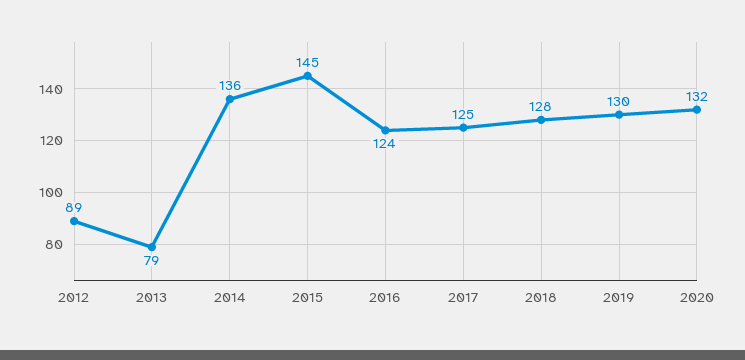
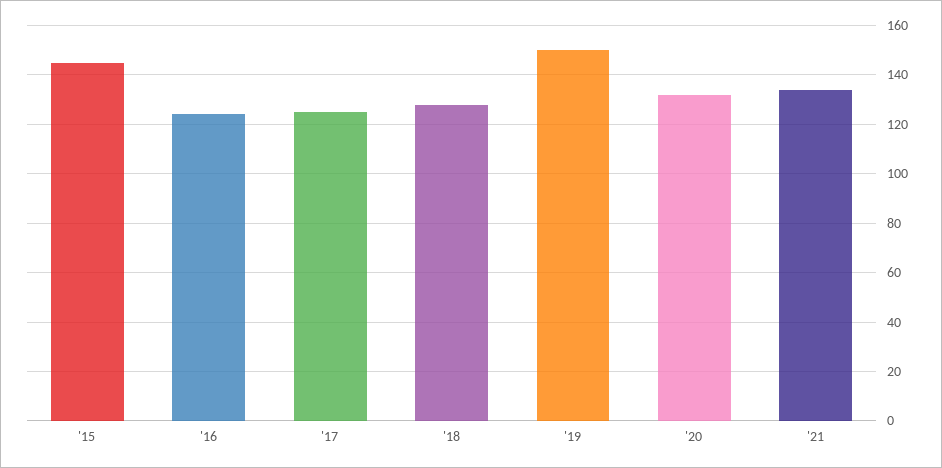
2012: 89 -> none
2013: 79 -> none
2014: 136 -> none
2019: 130 -> 150
'21: none -> 135

